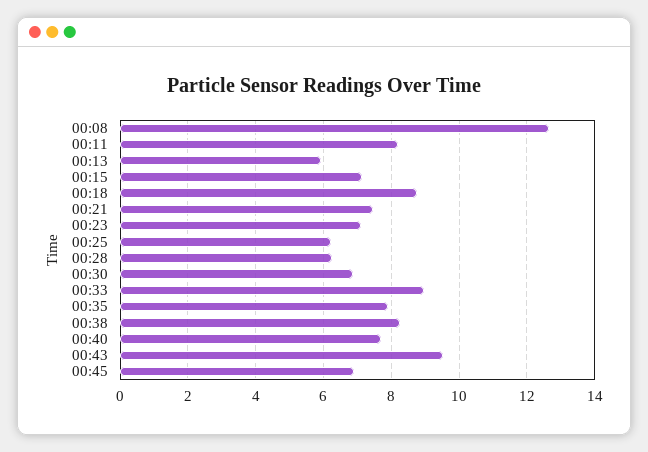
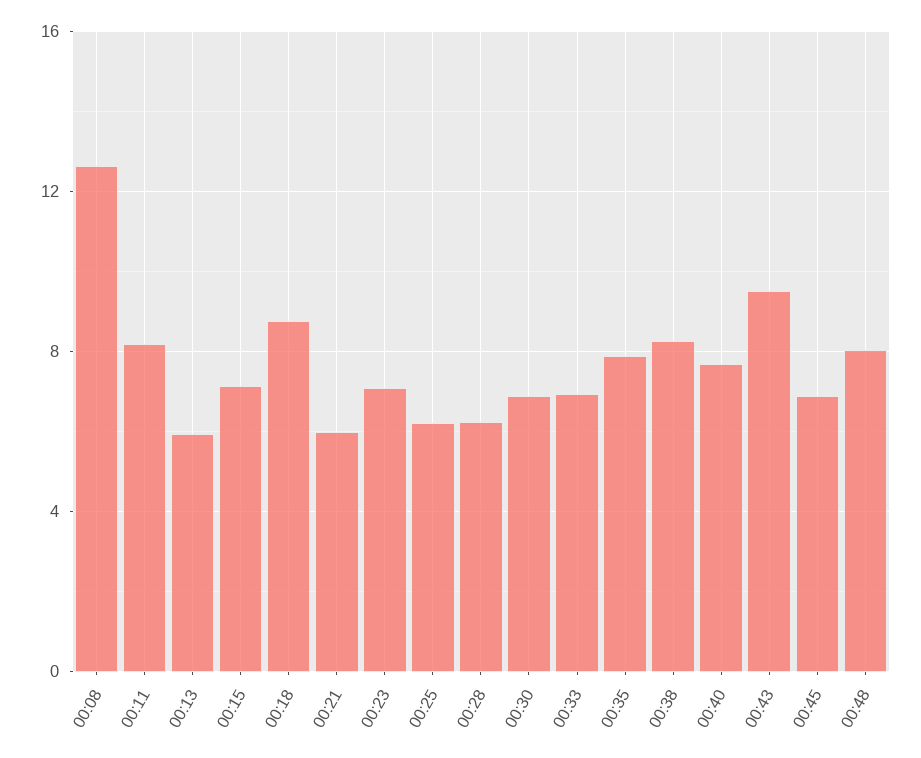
00:21: 7.4 -> 6
00:33: 9 -> 7
00:48: none -> 8

